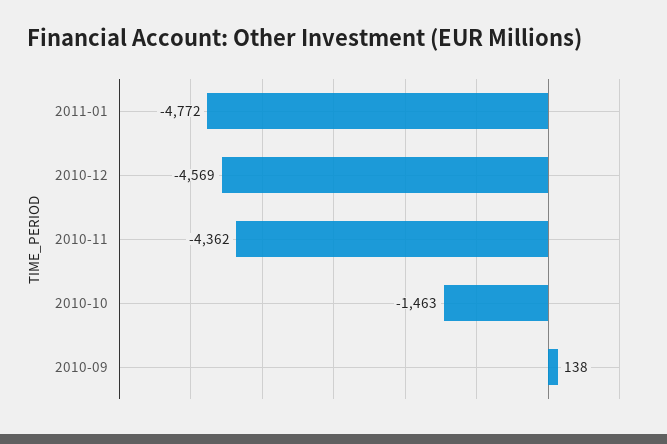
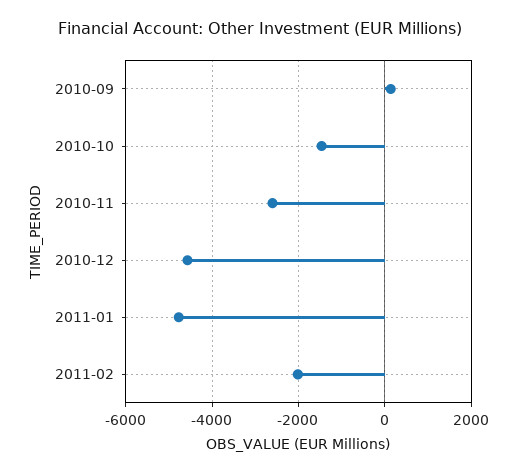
2010-11: -4362 -> -2600
2011-02: none -> -2000

